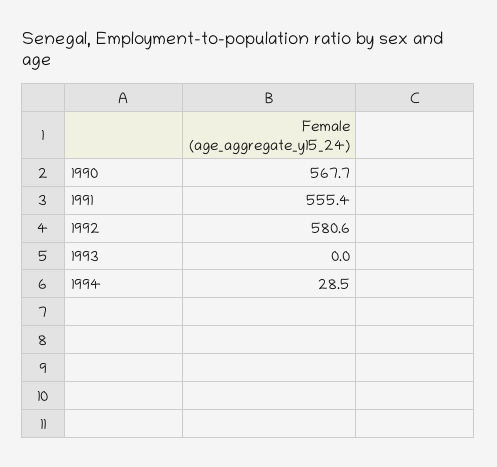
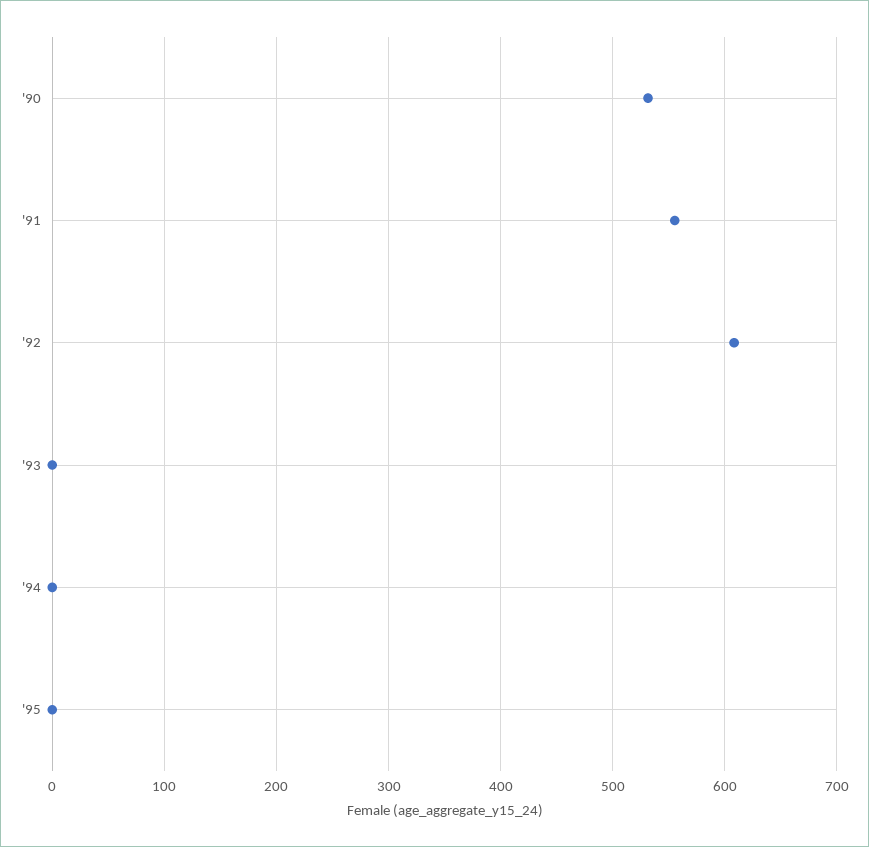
1990: 567.7 -> 530
1992: 580.6 -> 610
1994: 28.5 -> 0
'95: none -> 0

